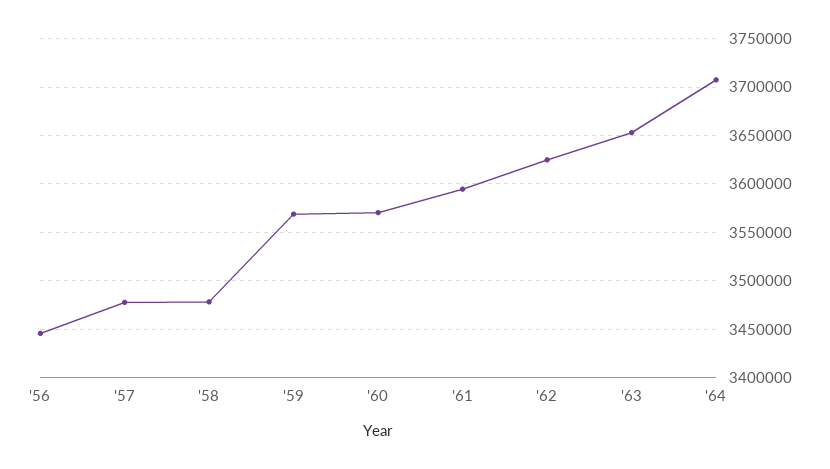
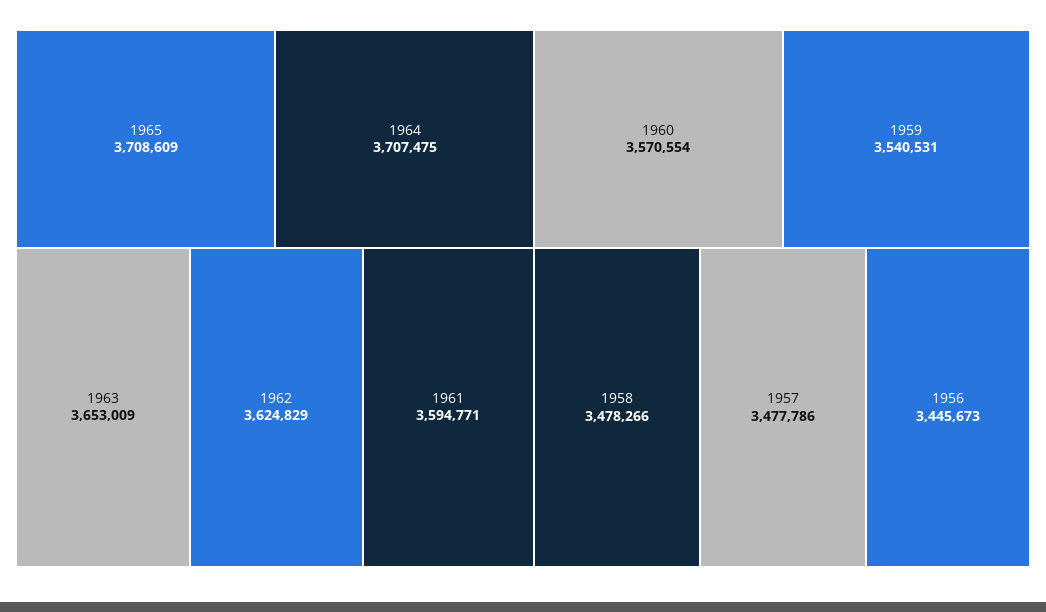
'59: 3570000 -> 3540531
1965: none -> 3708609

